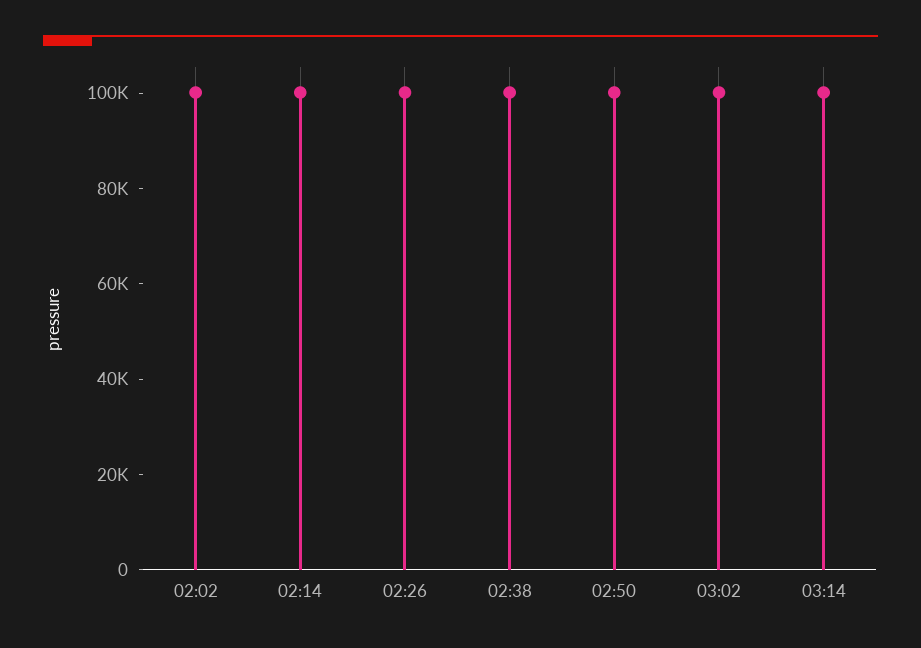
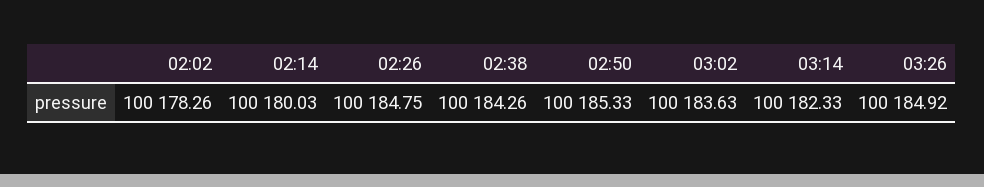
03:26: none -> 100184.92

